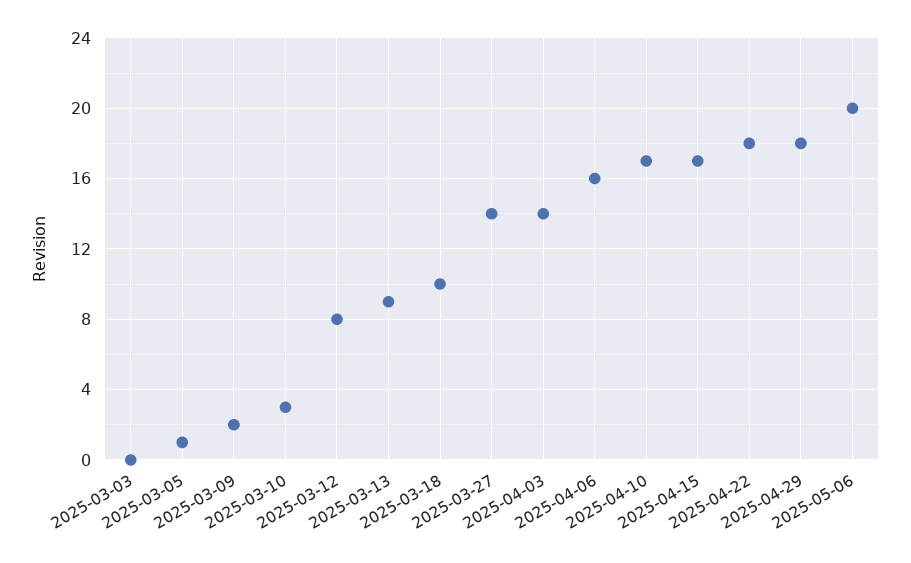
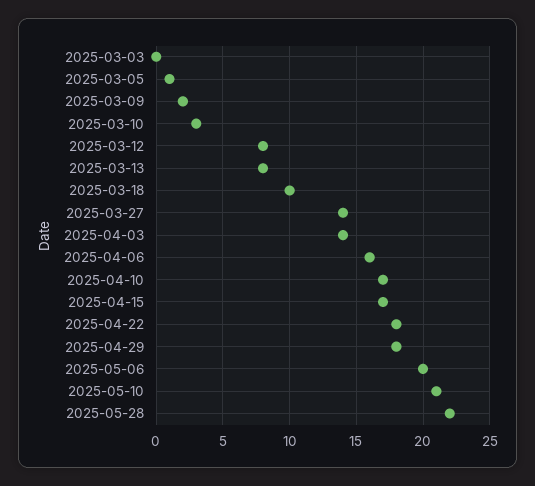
2025-03-13: 9 -> 8
2025-05-10: none -> 21
2025-05-28: none -> 22

